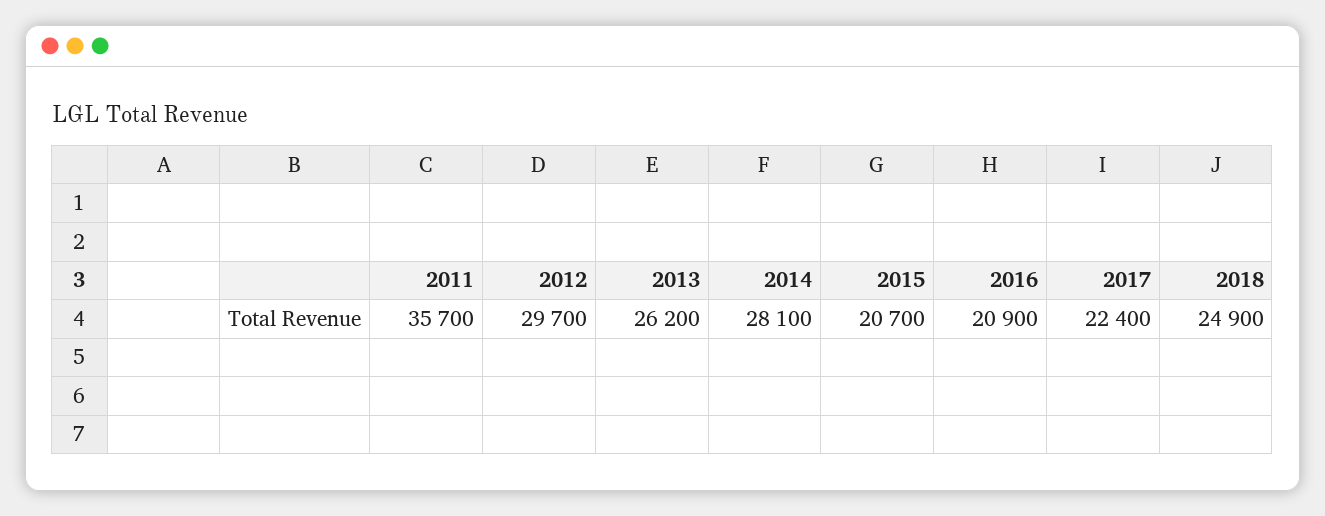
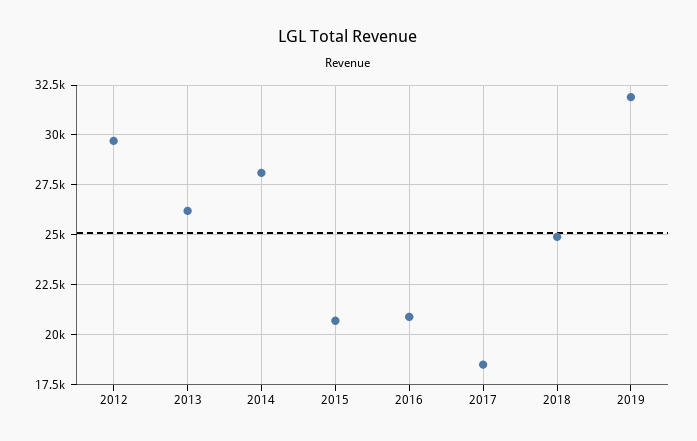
2011: 35700 -> none
2017: 22400 -> 18500
2019: none -> 32000

